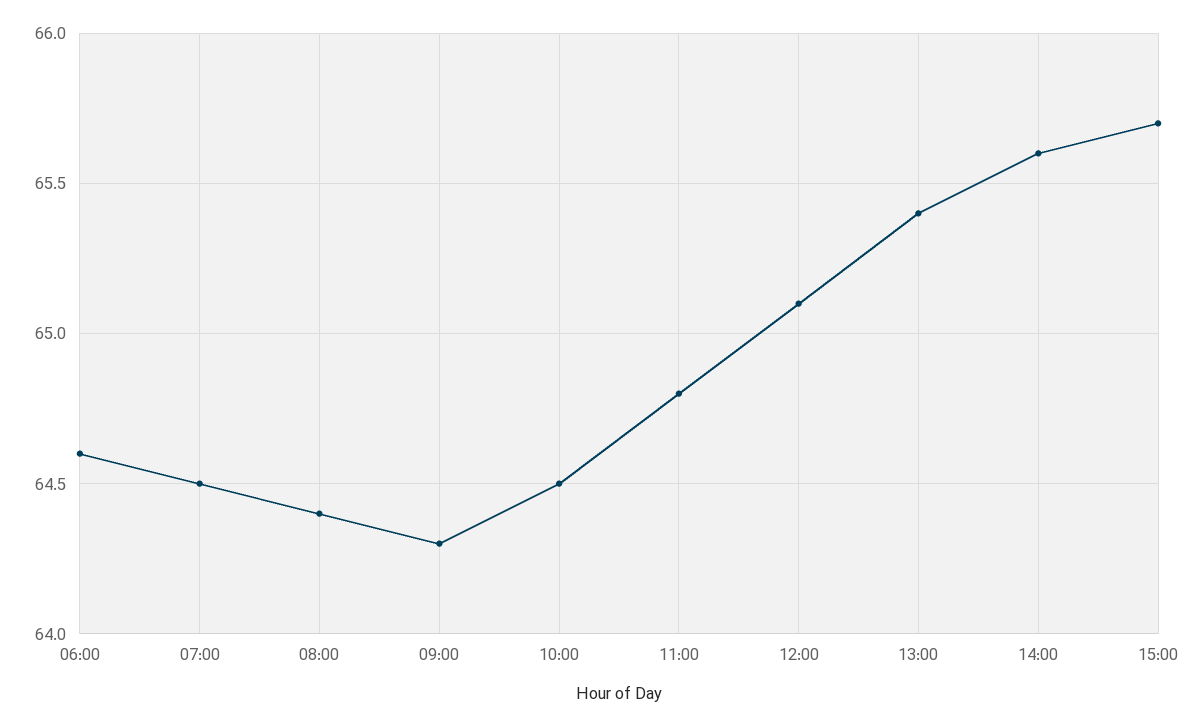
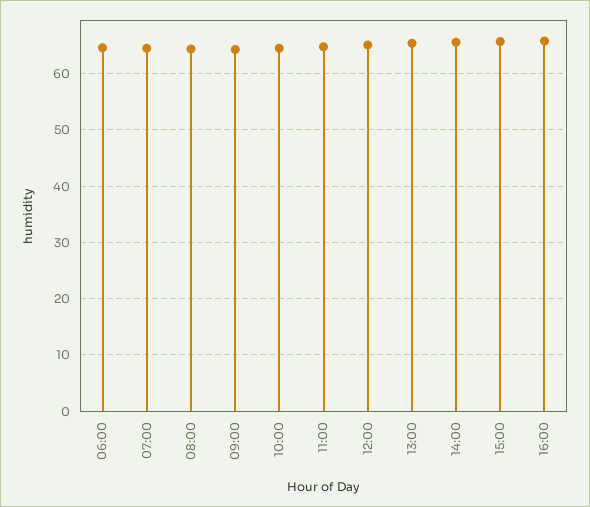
16:00: none -> 66

